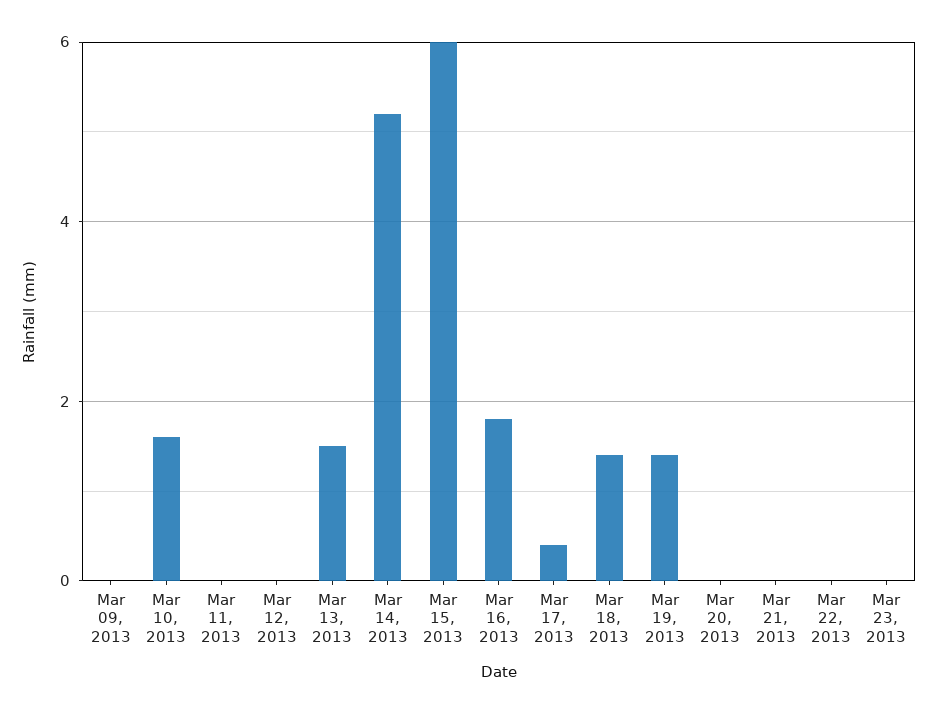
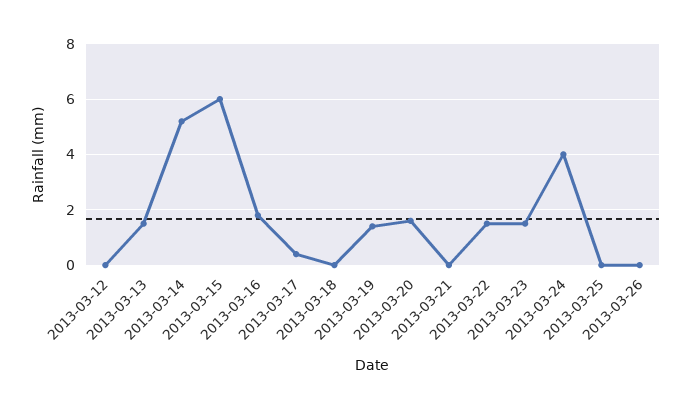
Mar 09, 2013: 0 -> none
Mar 10, 2013: 1.5 -> none
Mar 11, 2013: 0 -> none
Mar 18, 2013: 1.5 -> 0
Mar 20, 2013: 0 -> 1.5
Mar 22, 2013: 0 -> 1.5
Mar 23, 2013: 0 -> 1.5
2013-03-24: none -> 4
2013-03-25: none -> 0
2013-03-26: none -> 0

